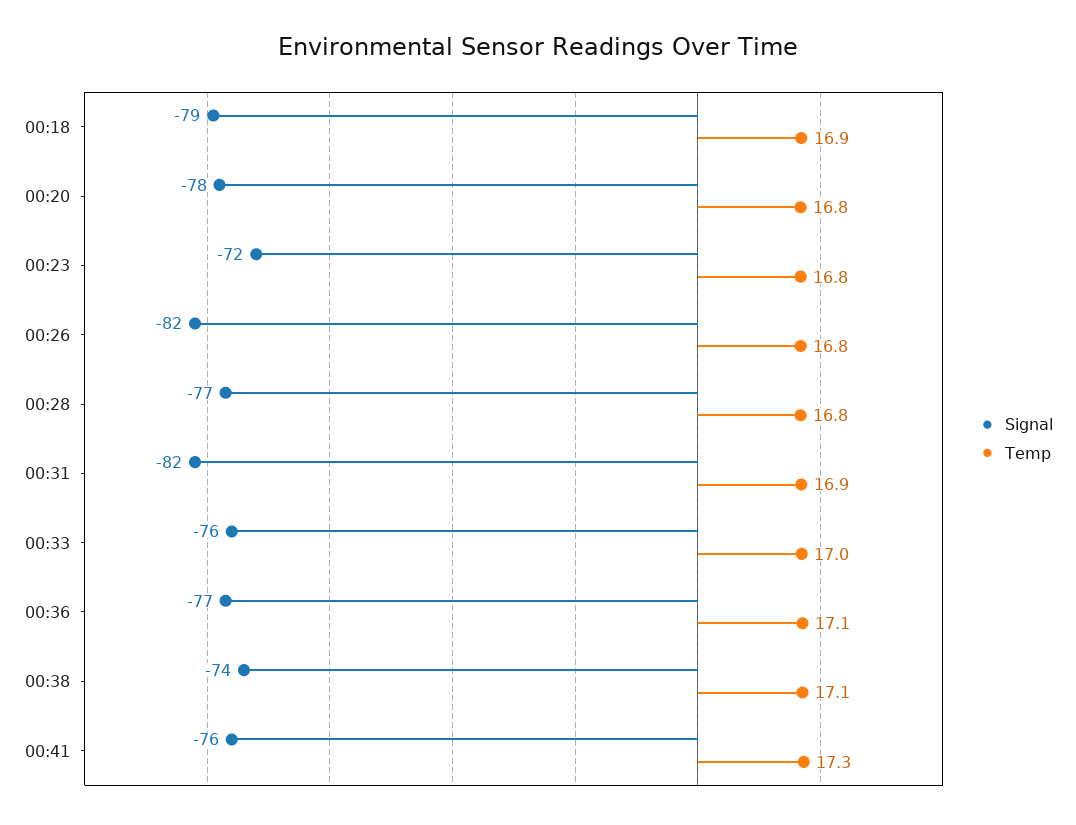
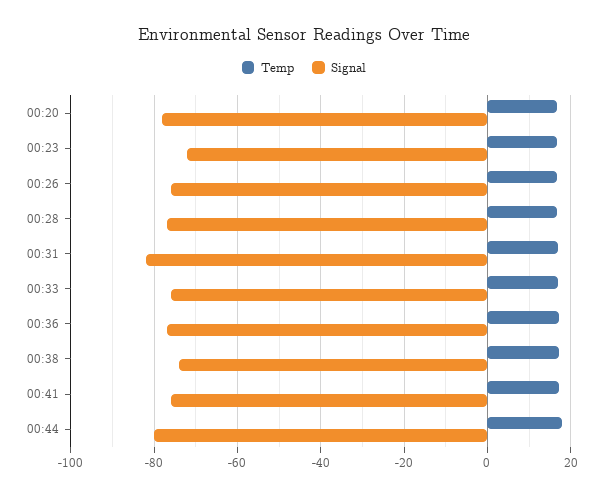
Signal, 00:18: -79 -> none
Temp, 00:18: 16.9 -> none
Signal, 00:26: -82 -> -76
Temp, 00:44: none -> 18
Signal, 00:44: none -> -80

